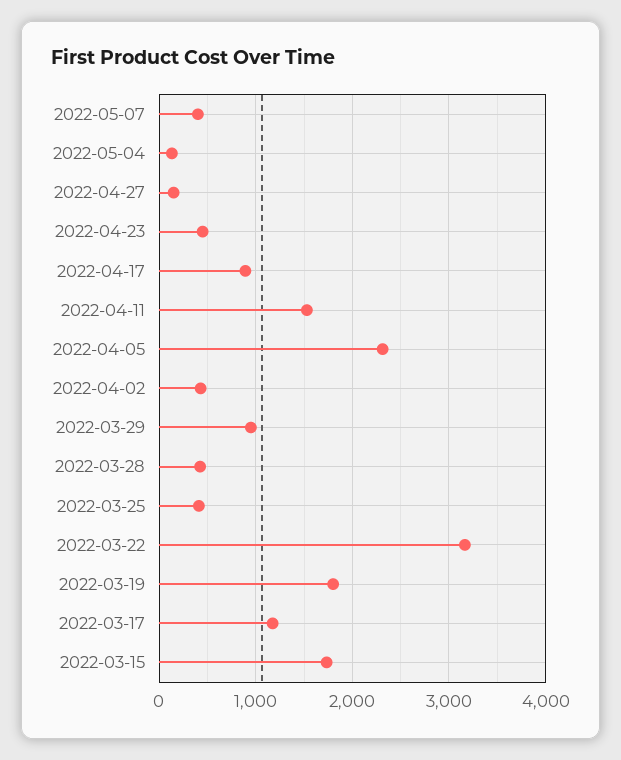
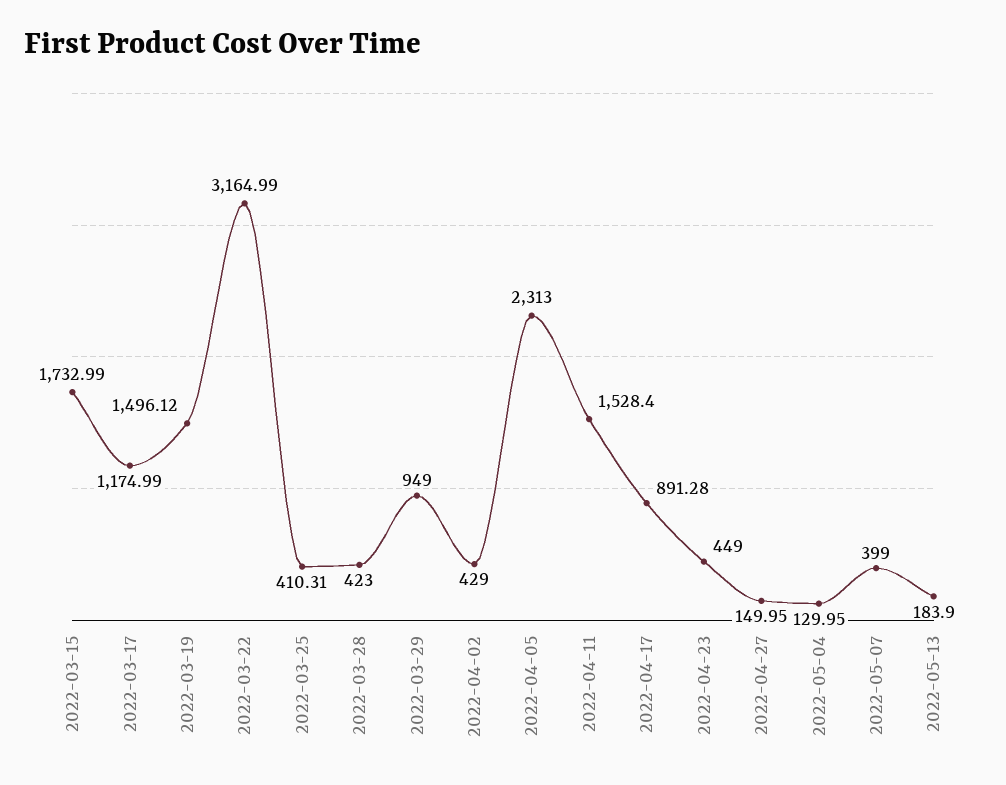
2022-03-19: 1800 -> 1496.12
2022-05-13: none -> 183.9

